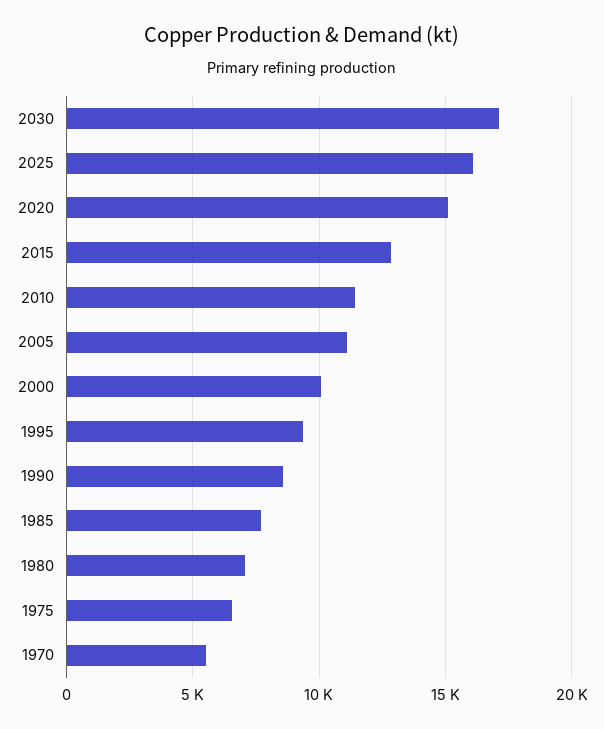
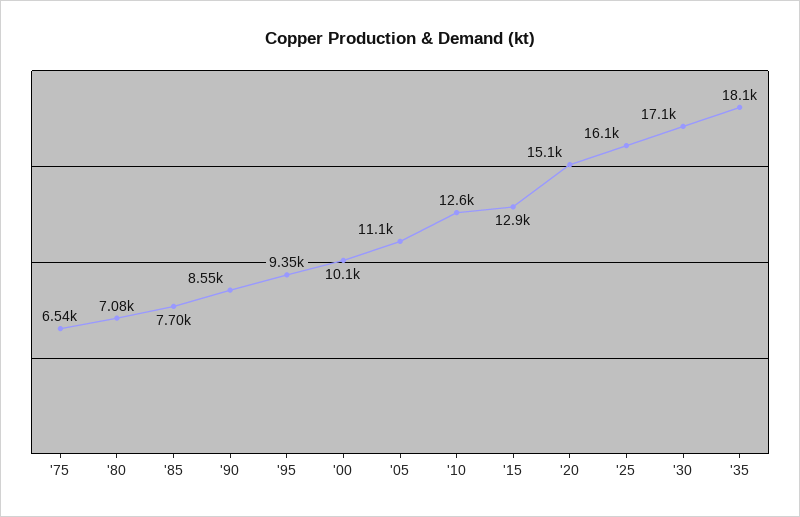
2010: 11500 -> 12600
1970: 5500 -> none
'35: none -> 18100

